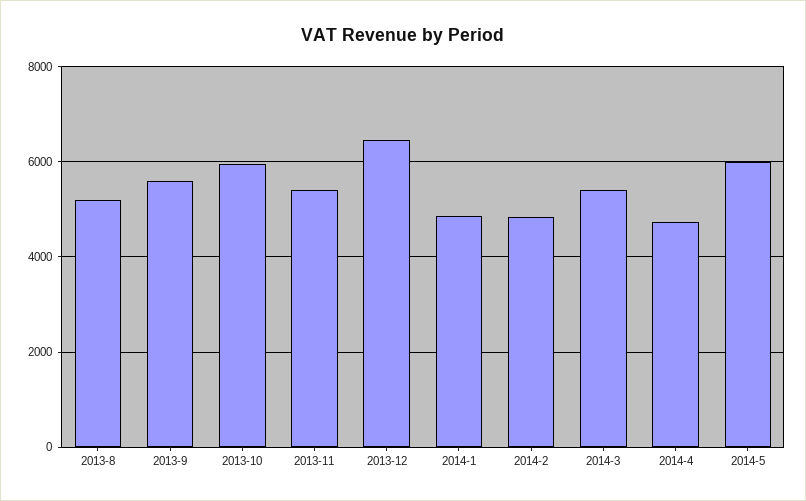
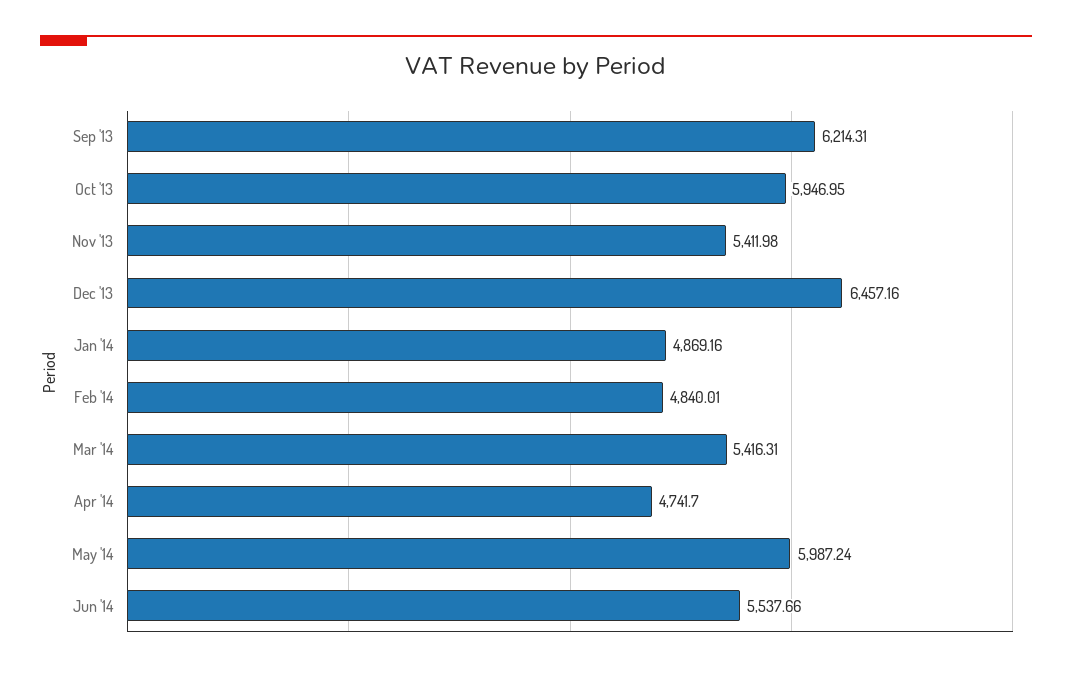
2013-8: 5200 -> none
2013-9: 5600 -> 6214.31
Jun '14: none -> 5537.66

